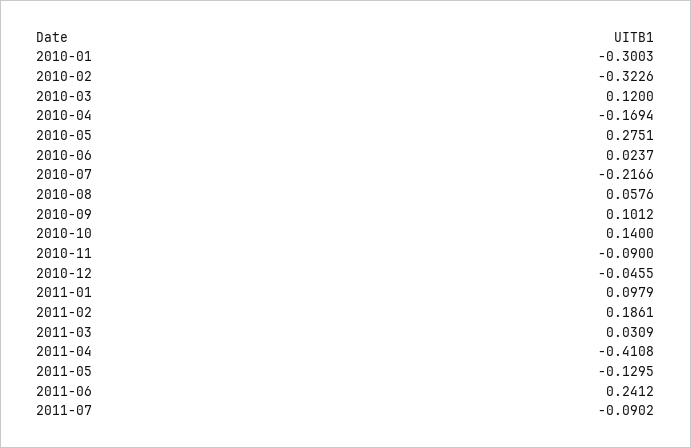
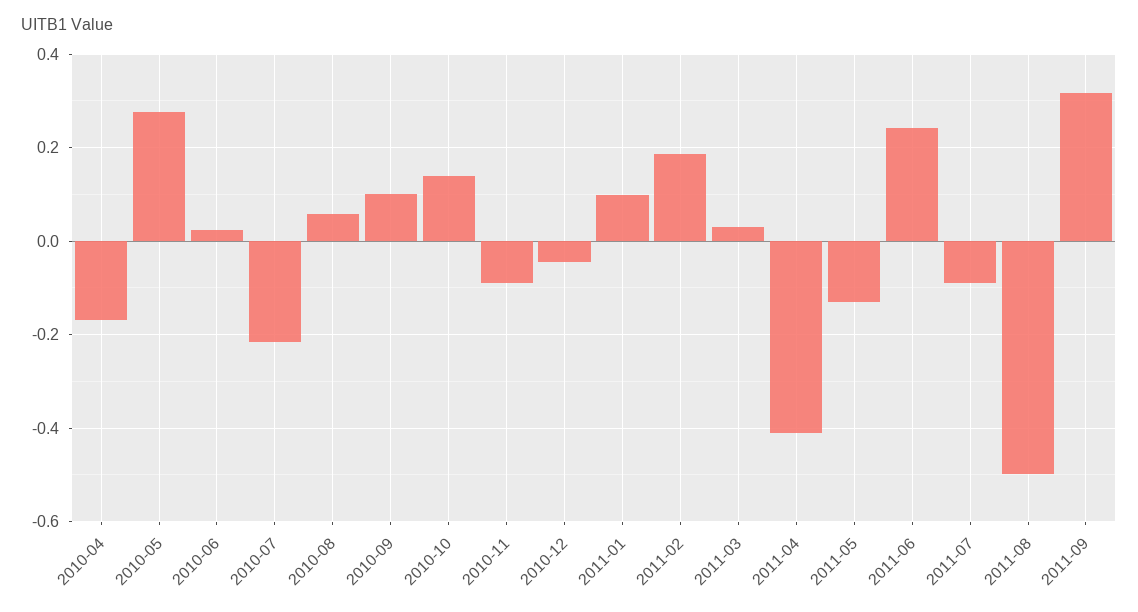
2010-01: -0.3003 -> none
2010-02: -0.3226 -> none
2010-03: 0.12 -> none
2011-08: none -> -0.5
2011-09: none -> 0.32

